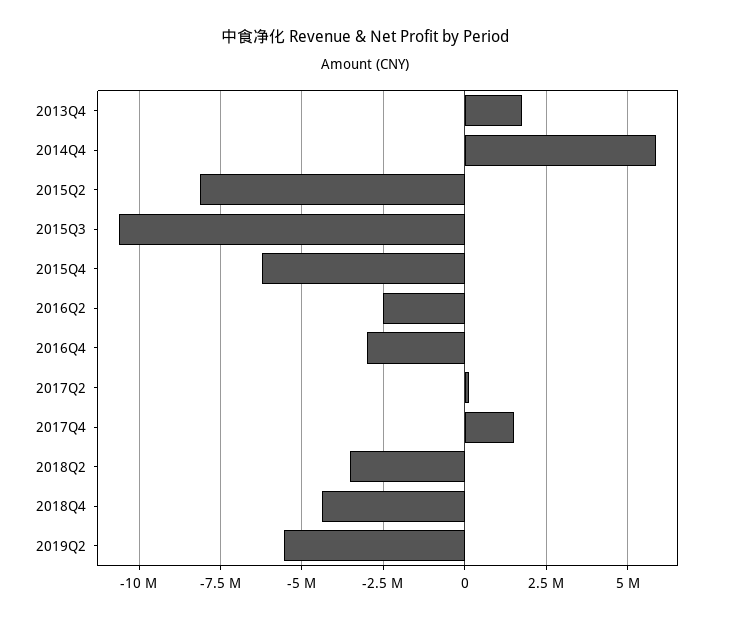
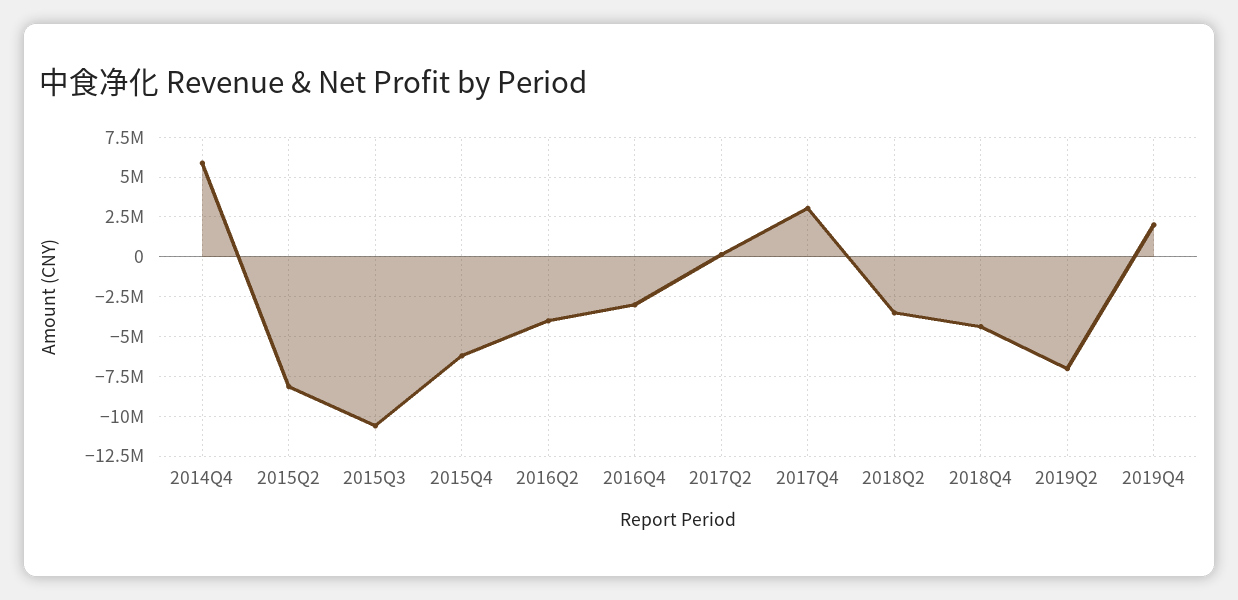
2013Q4: 1750000 -> none
2016Q2: -2500000 -> -4000000
2017Q4: 1500000 -> 3000000
2019Q2: -5500000 -> -7000000
2019Q4: none -> 2000000

